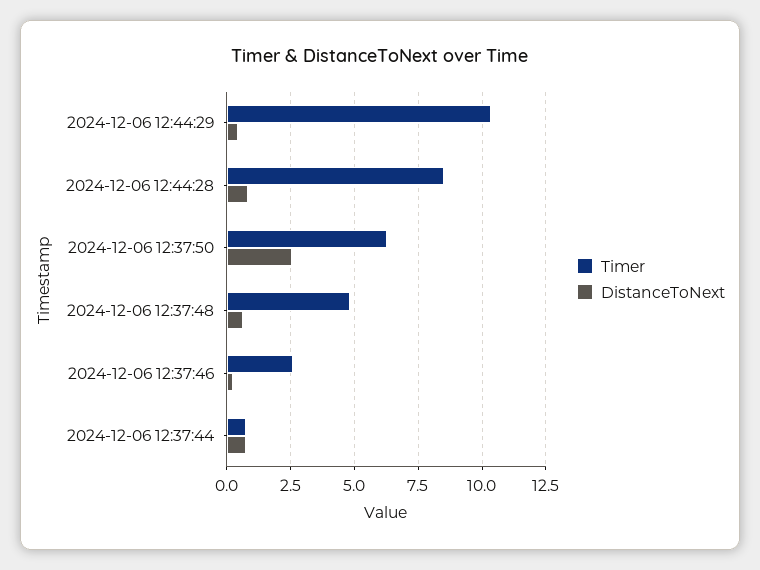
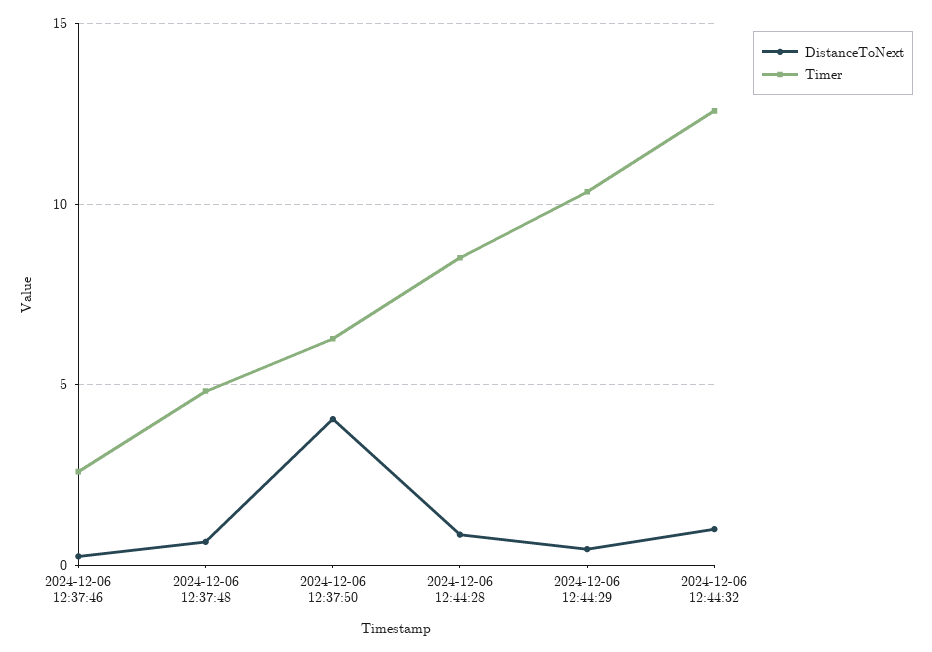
DistanceToNext, 2024-12-06 12:37:50: 2.5 -> 4
Timer, 2024-12-06 12:37:44: 0.75 -> none
DistanceToNext, 2024-12-06 12:37:44: 0.75 -> none
DistanceToNext, 2024-12-06 12:44:32: none -> 1
Timer, 2024-12-06 12:44:32: none -> 12.5

